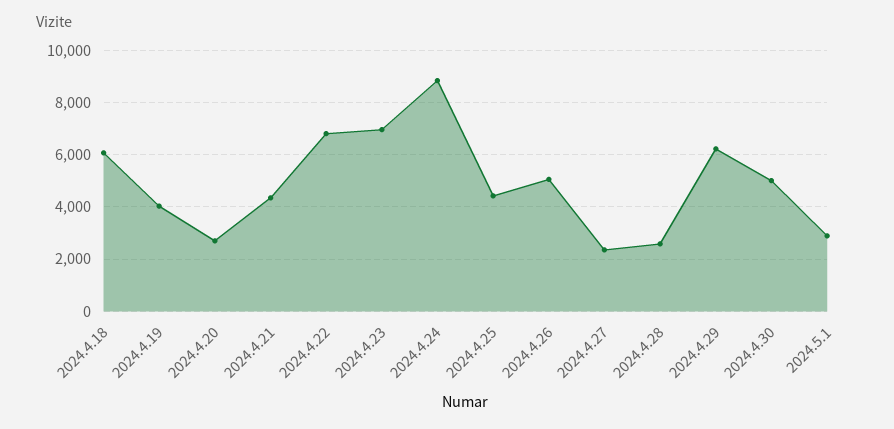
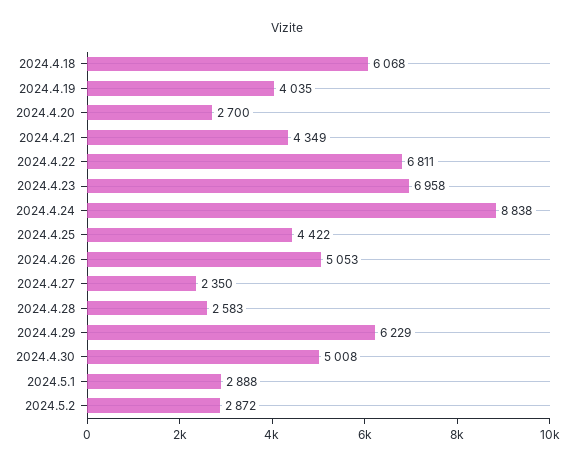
2024.5.2: none -> 2872

